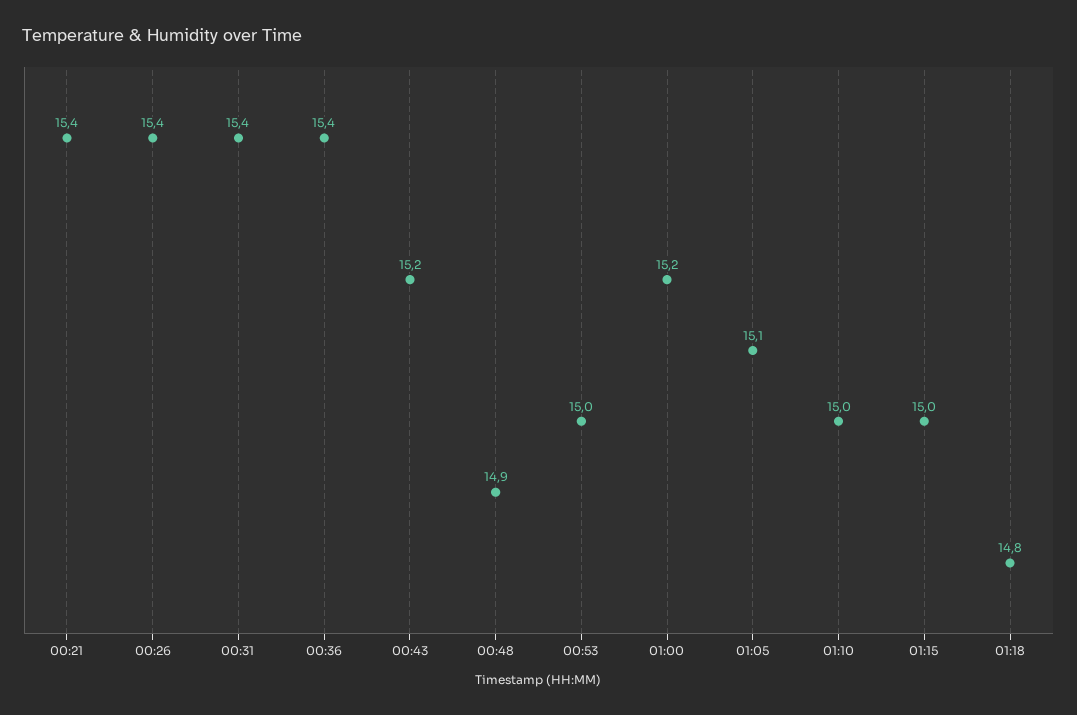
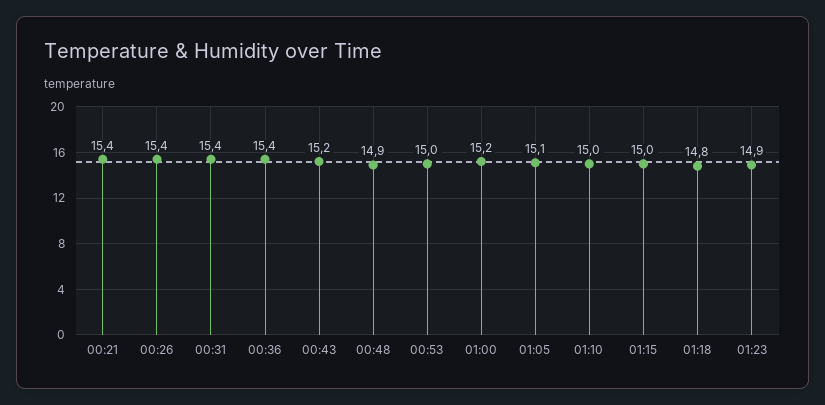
01:23: none -> 14.9

